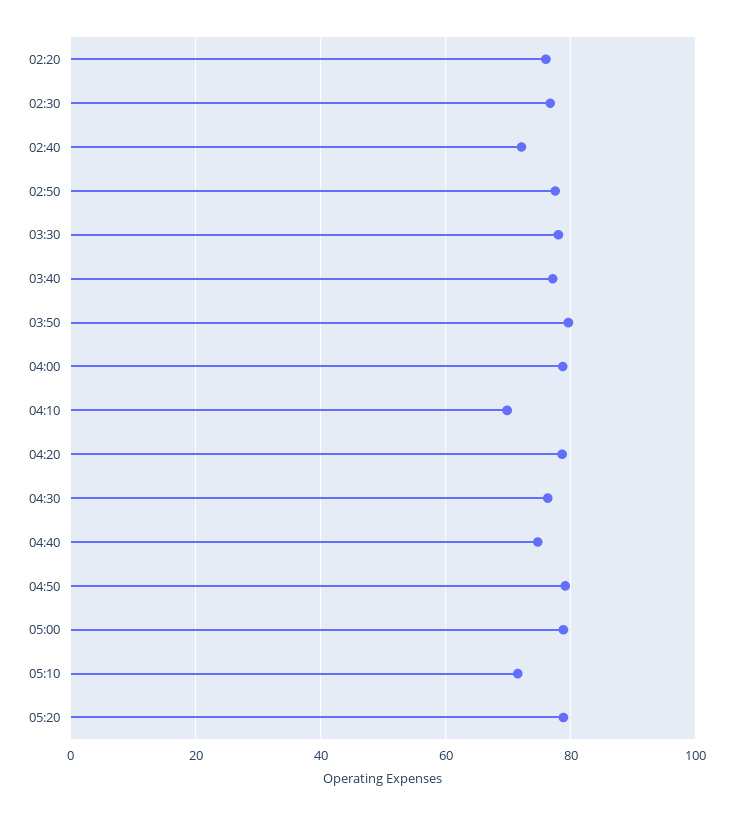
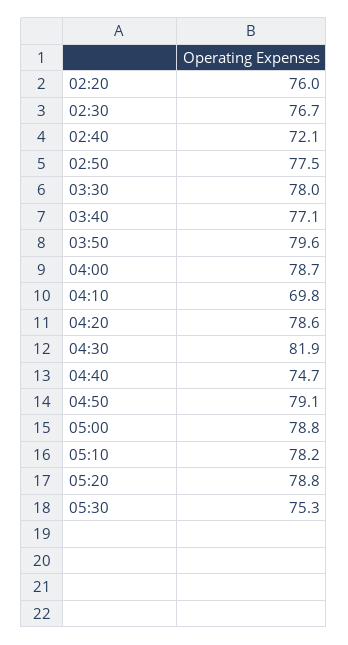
04:30: 76 -> 81.9
05:10: 72 -> 78.2
05:30: none -> 75.3

